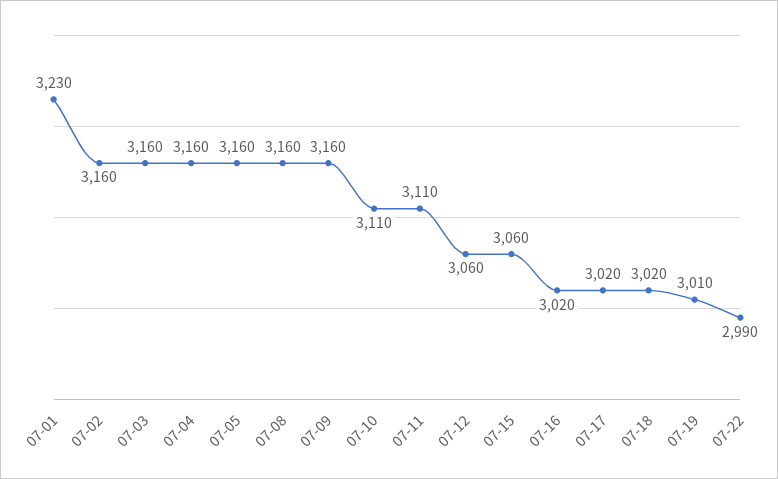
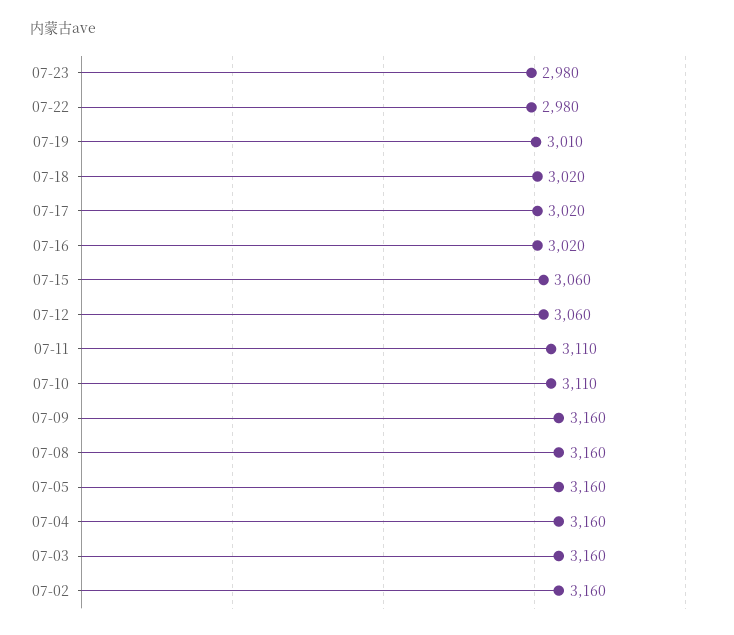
07-01: 3230 -> none
07-22: 2990 -> 2980
07-23: none -> 2980

